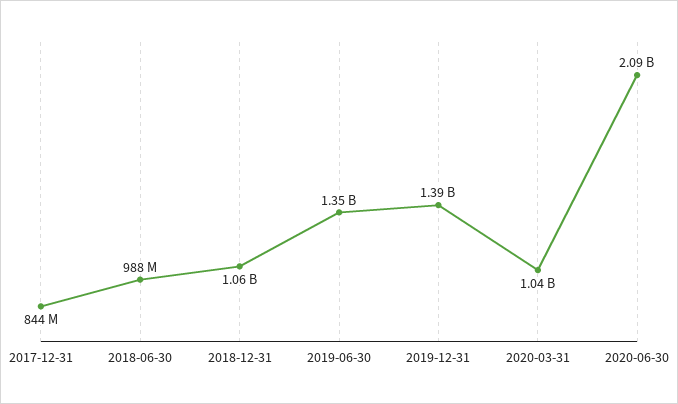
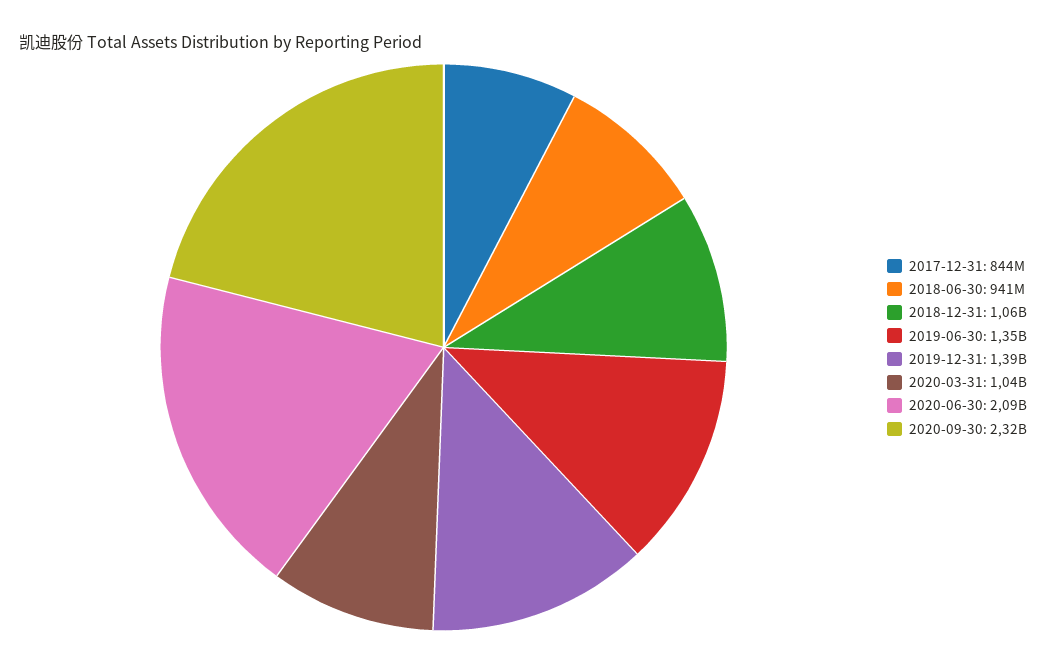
2018-06-30: 988000000 -> 941000000
2020-09-30: none -> 2320000000

